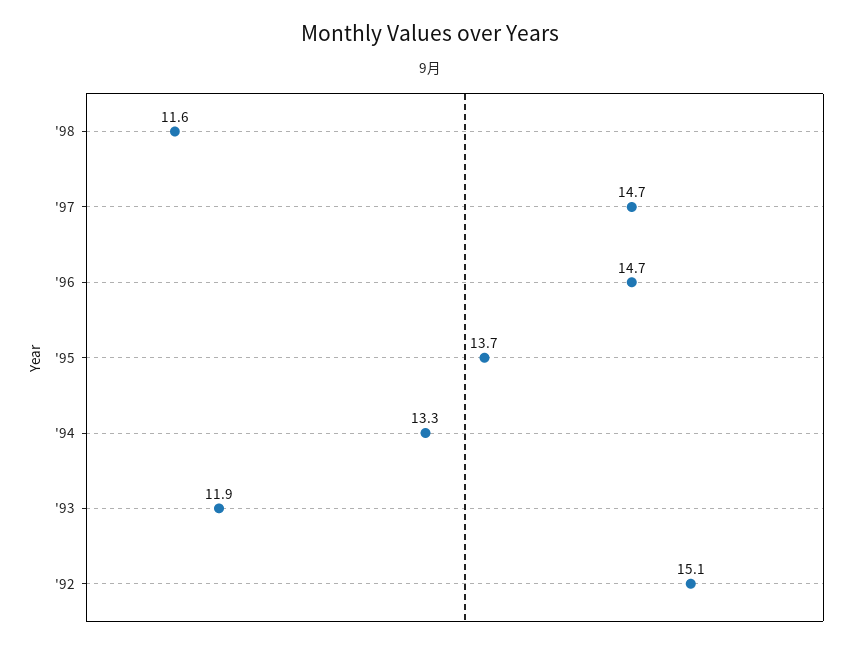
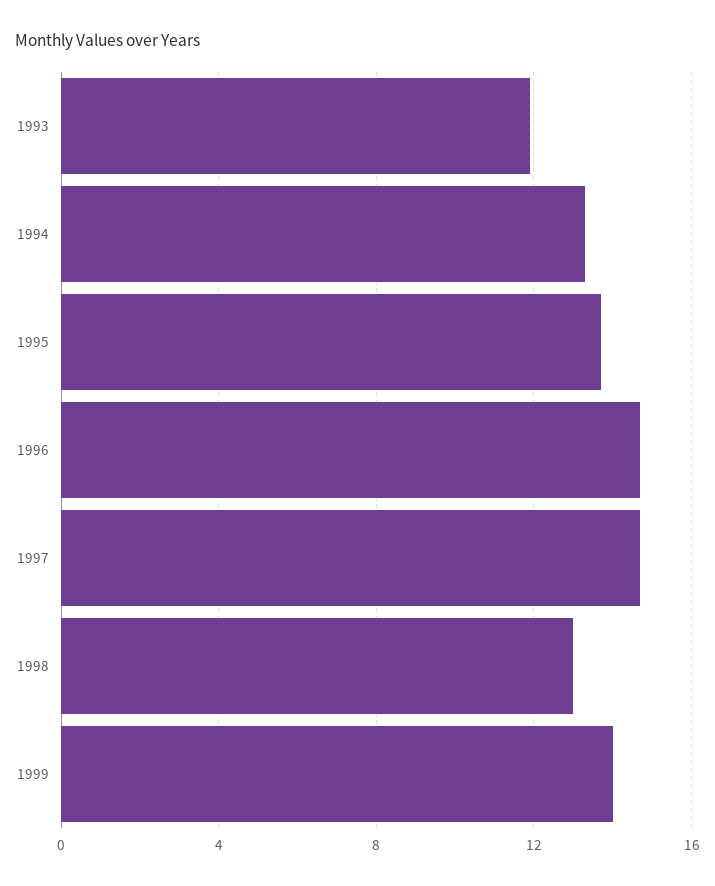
'98: 11.6 -> 13
'92: 15.1 -> none
1999: none -> 14

